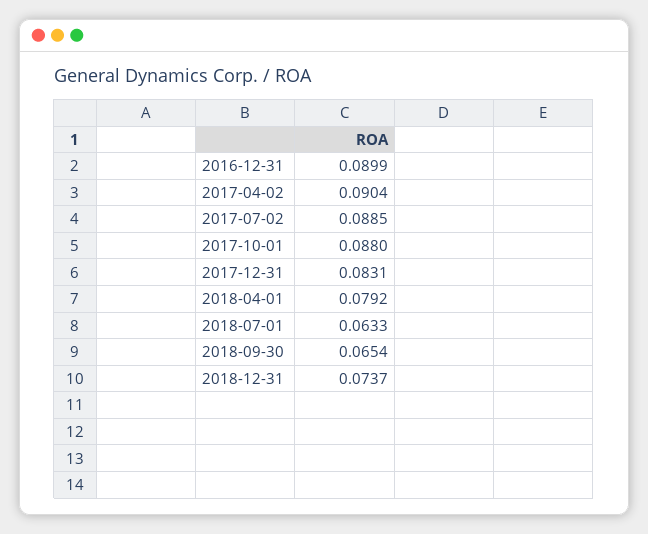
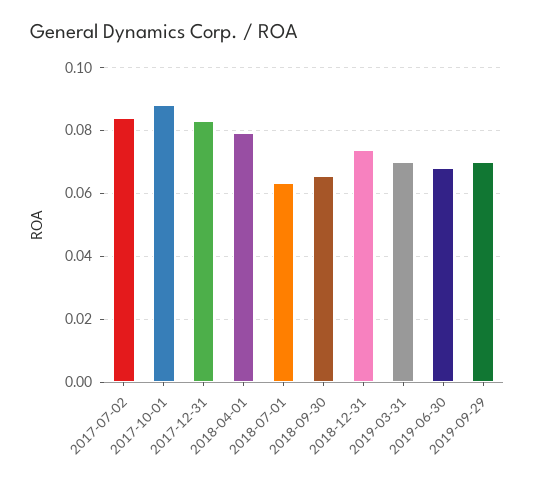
2016-12-31: 0.0899 -> none
2017-04-02: 0.0904 -> none
2017-07-02: 0.0885 -> 0.084
2019-03-31: none -> 0.07
2019-06-30: none -> 0.068
2019-09-29: none -> 0.07

